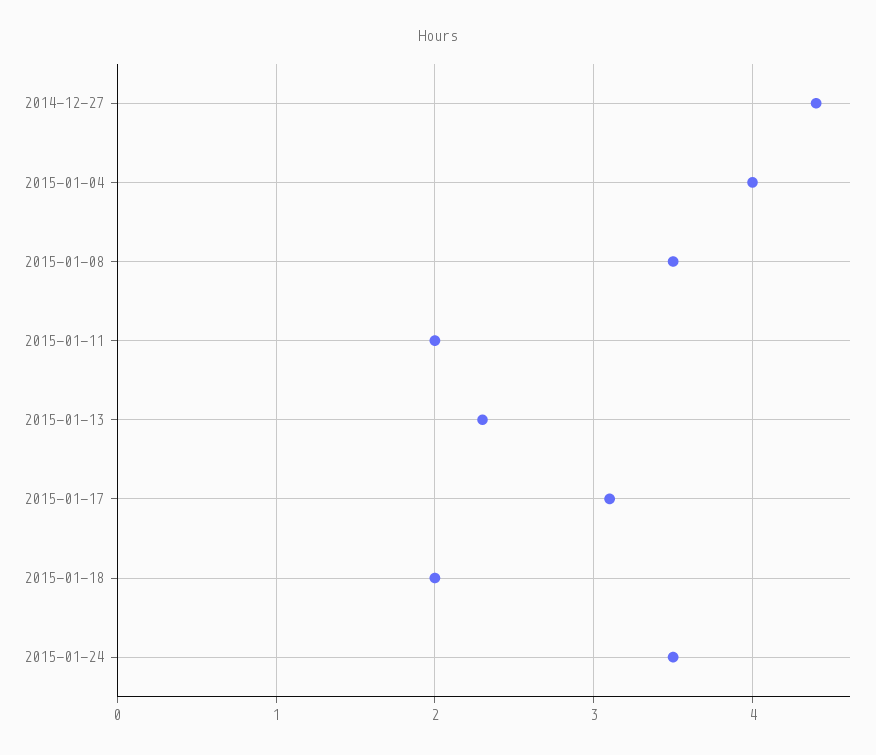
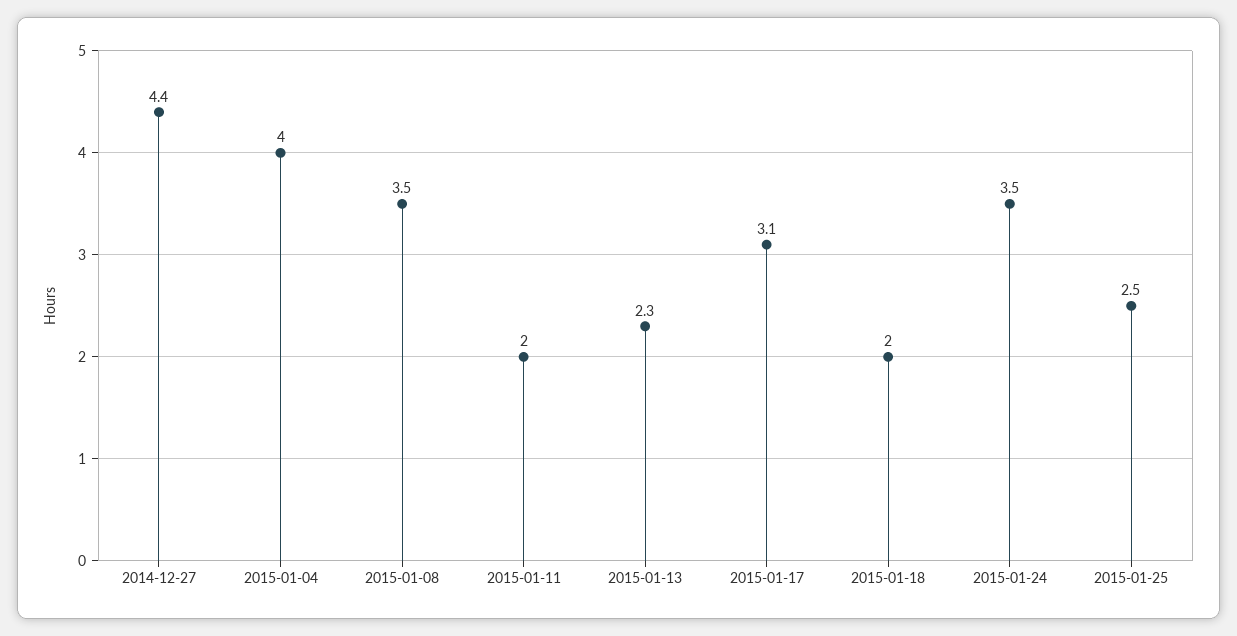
2015-01-25: none -> 2.5

